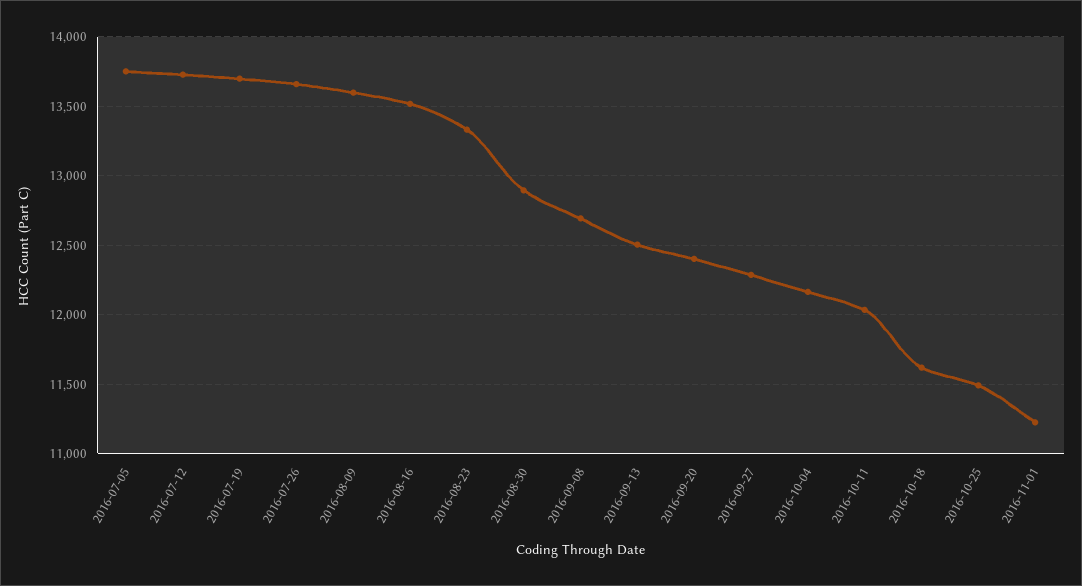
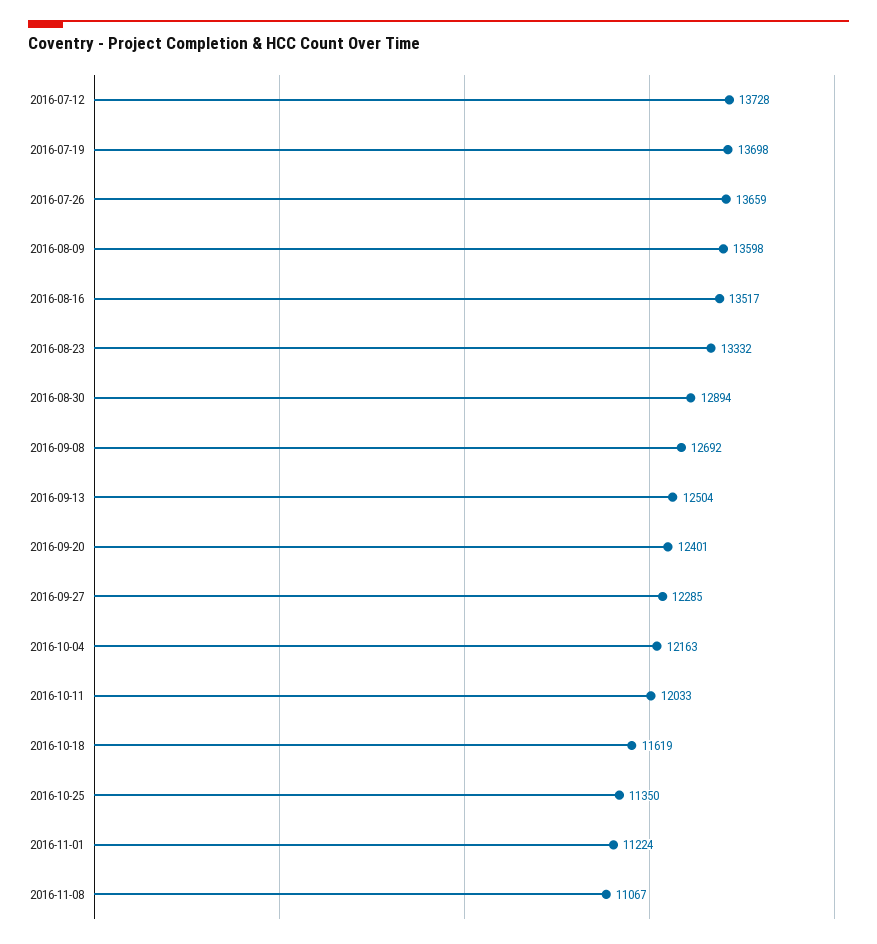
2016-07-05: 13750 -> none
2016-10-25: 11500 -> 11350
2016-11-08: none -> 11067

